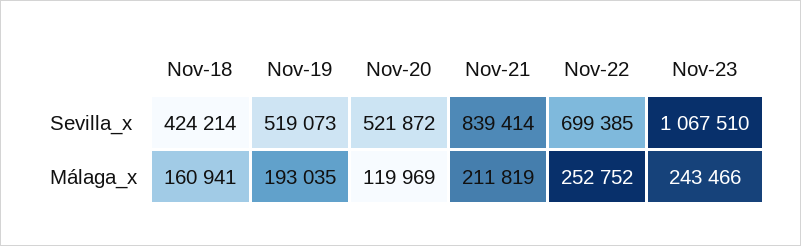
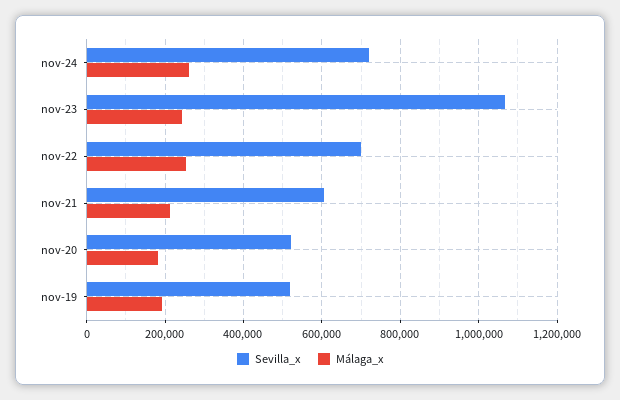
Sevilla_x, Nov-18: 424214 -> none
Sevilla_x, Nov-21: 839414 -> 600000
Málaga_x, Nov-18: 160941 -> none
Málaga_x, Nov-20: 119969 -> 180000
Sevilla_x, nov-24: none -> 720000
Málaga_x, nov-24: none -> 260000

